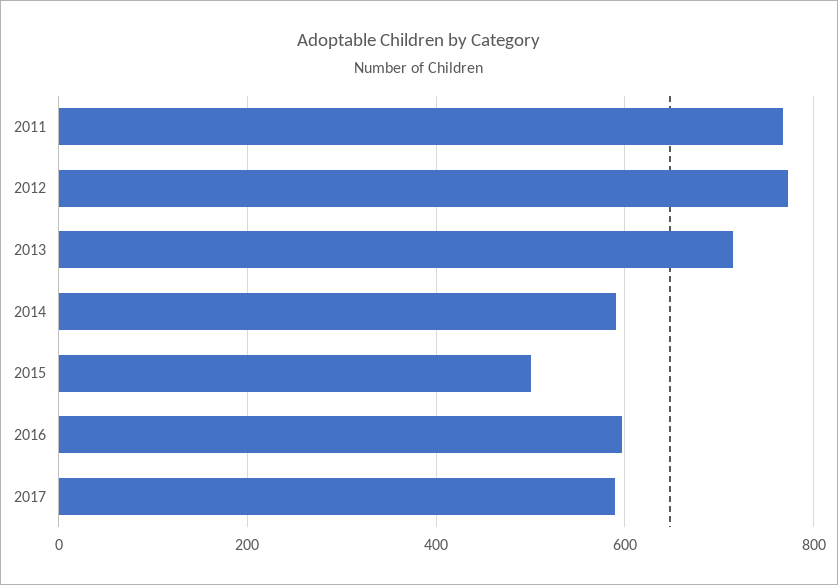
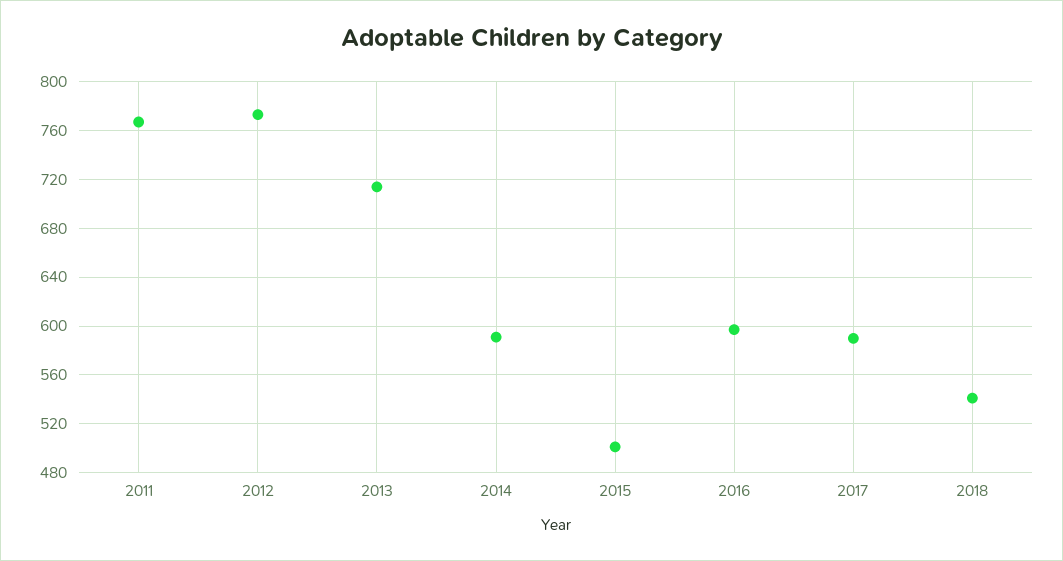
2018: none -> 540

